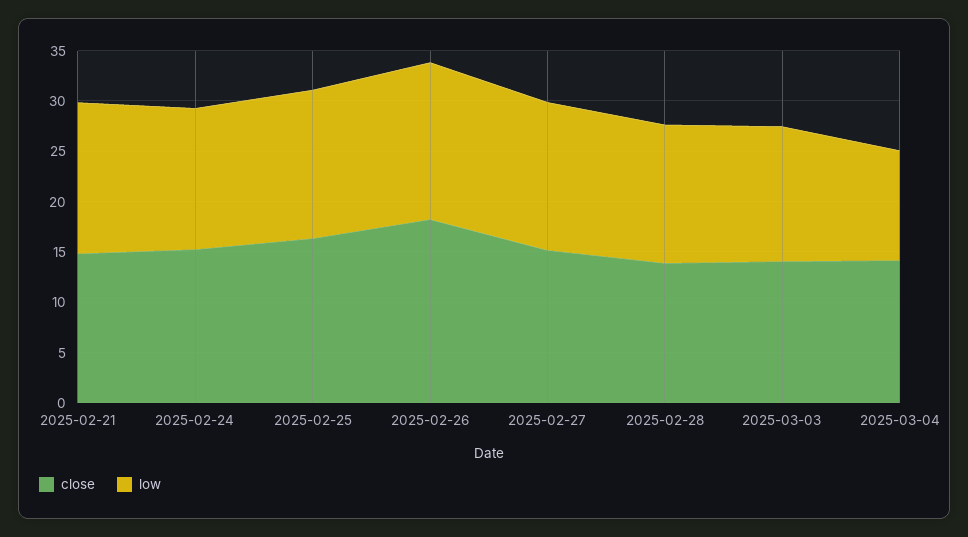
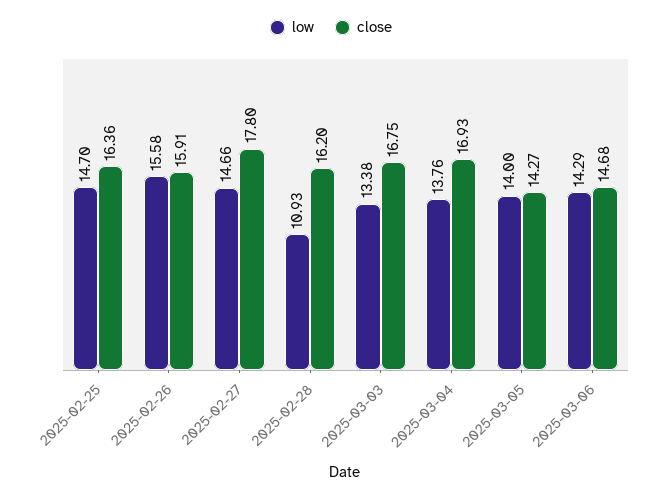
close, 2025-02-21: 15 -> none
low, 2025-02-21: 15 -> none
close, 2025-02-24: 15 -> none
low, 2025-02-24: 14 -> none
close, 2025-02-26: 18 -> 15.91
close, 2025-02-27: 15 -> 17.8
close, 2025-02-28: 14 -> 16.2
low, 2025-02-28: 14 -> 10.93
close, 2025-03-03: 14 -> 16.75
close, 2025-03-04: 14 -> 16.93
low, 2025-03-04: 11 -> 13.76
low, 2025-03-05: none -> 14
close, 2025-03-05: none -> 14.27
low, 2025-03-06: none -> 14.29
close, 2025-03-06: none -> 14.68

